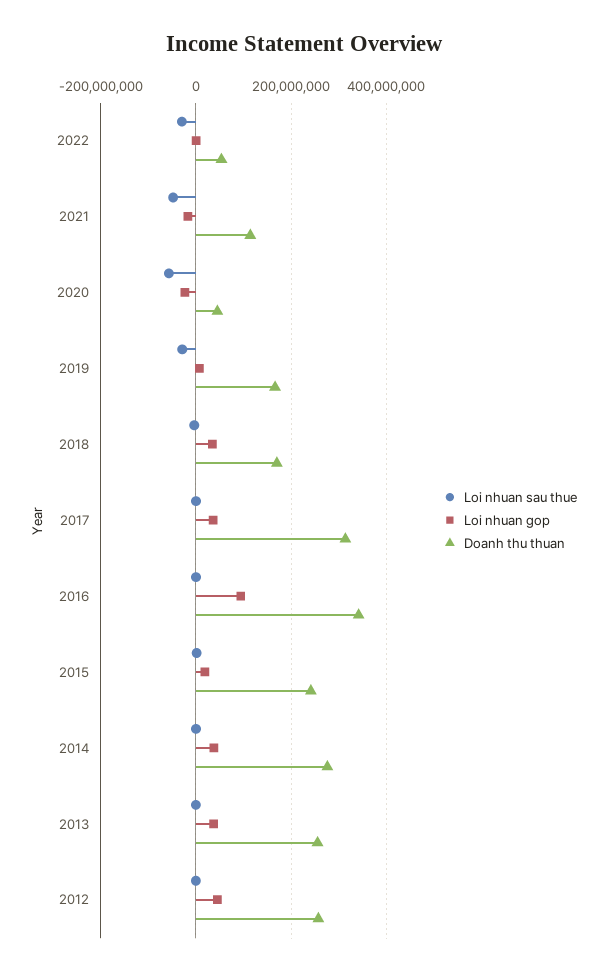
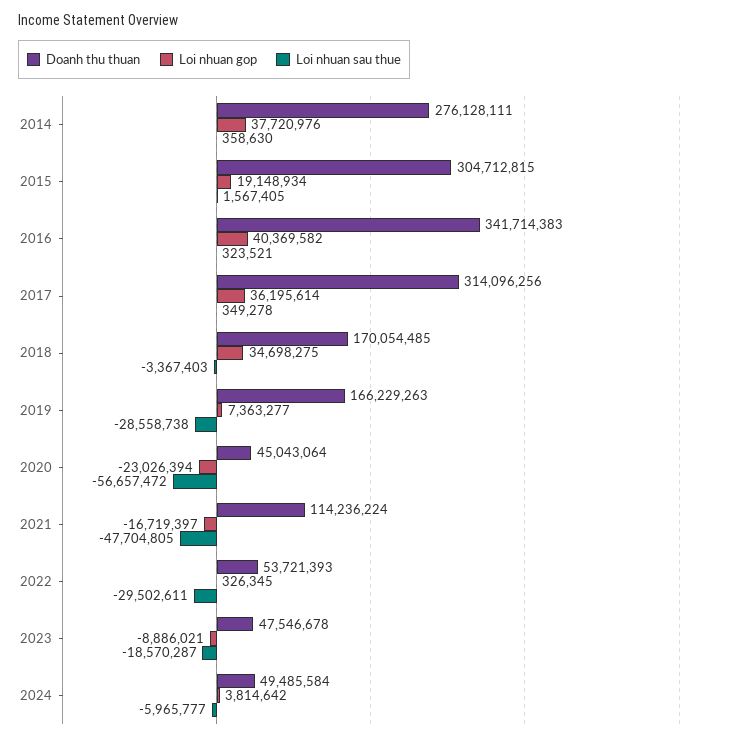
Loi nhuan gop, 2016: 100000000 -> 40369582
Doanh thu thuan, 2015: 240000000 -> 304712815
Loi nhuan sau thue, 2013: 0 -> none
Loi nhuan gop, 2013: 40000000 -> none
Doanh thu thuan, 2013: 260000000 -> none
Loi nhuan sau thue, 2012: 0 -> none
Loi nhuan gop, 2012: 40000000 -> none
Doanh thu thuan, 2012: 260000000 -> none
Doanh thu thuan, 2023: none -> 47546678
Loi nhuan gop, 2023: none -> -8886021
Loi nhuan sau thue, 2023: none -> -18570287
Doanh thu thuan, 2024: none -> 49485584
Loi nhuan gop, 2024: none -> 3814642
Loi nhuan sau thue, 2024: none -> -5965777

